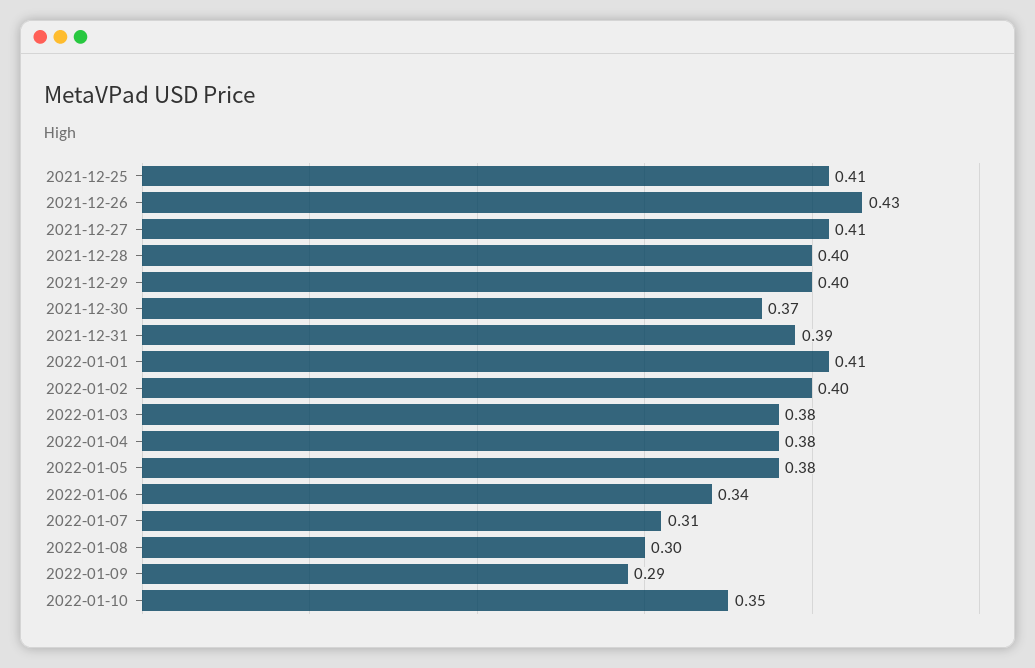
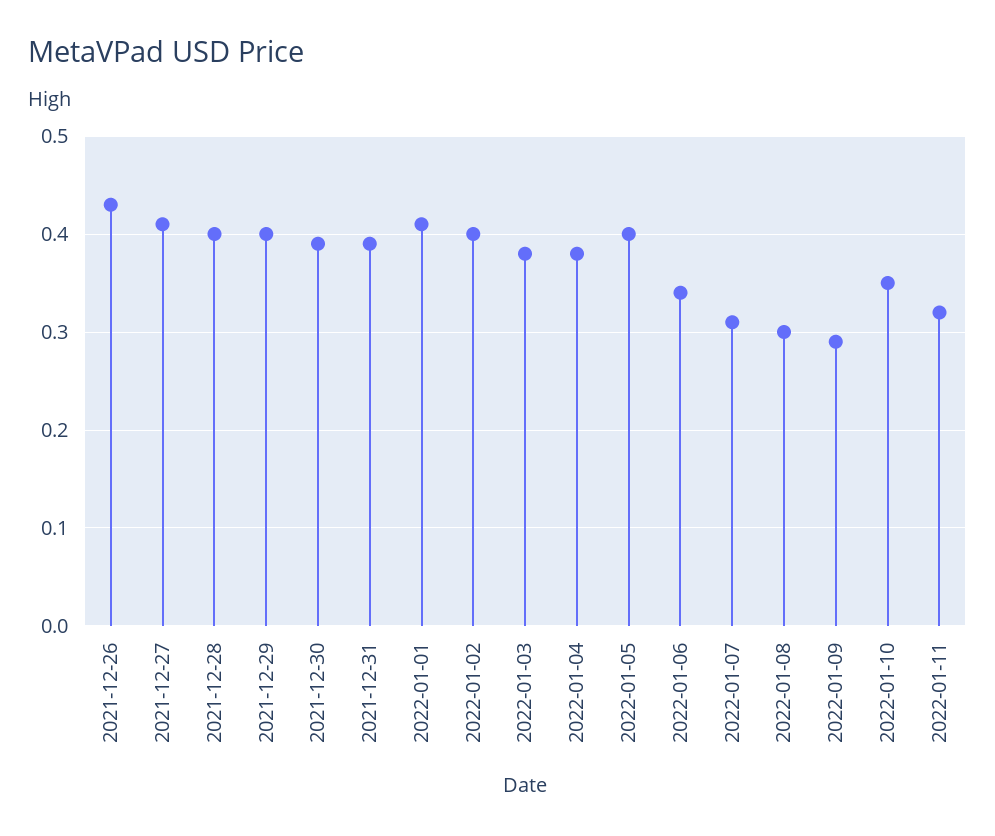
2021-12-25: 0.41 -> none
2021-12-30: 0.37 -> 0.39
2022-01-05: 0.38 -> 0.4
2022-01-11: none -> 0.32

